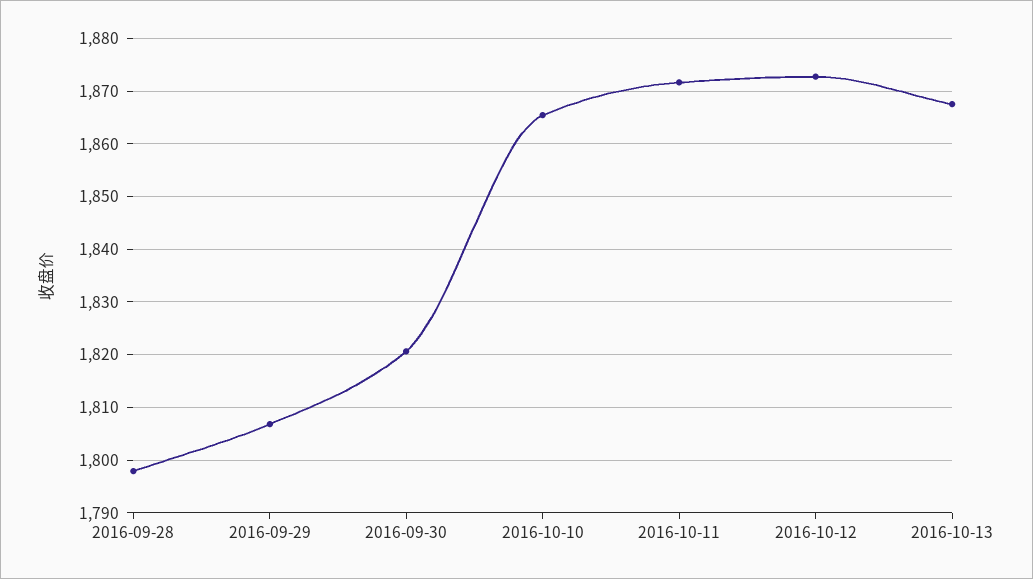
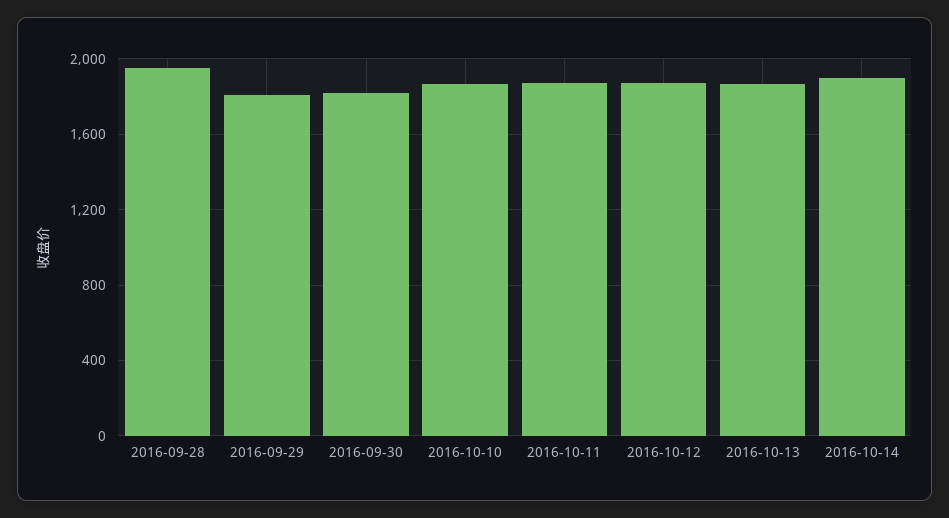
2016-09-28: 1798 -> 1950
2016-10-14: none -> 1900

